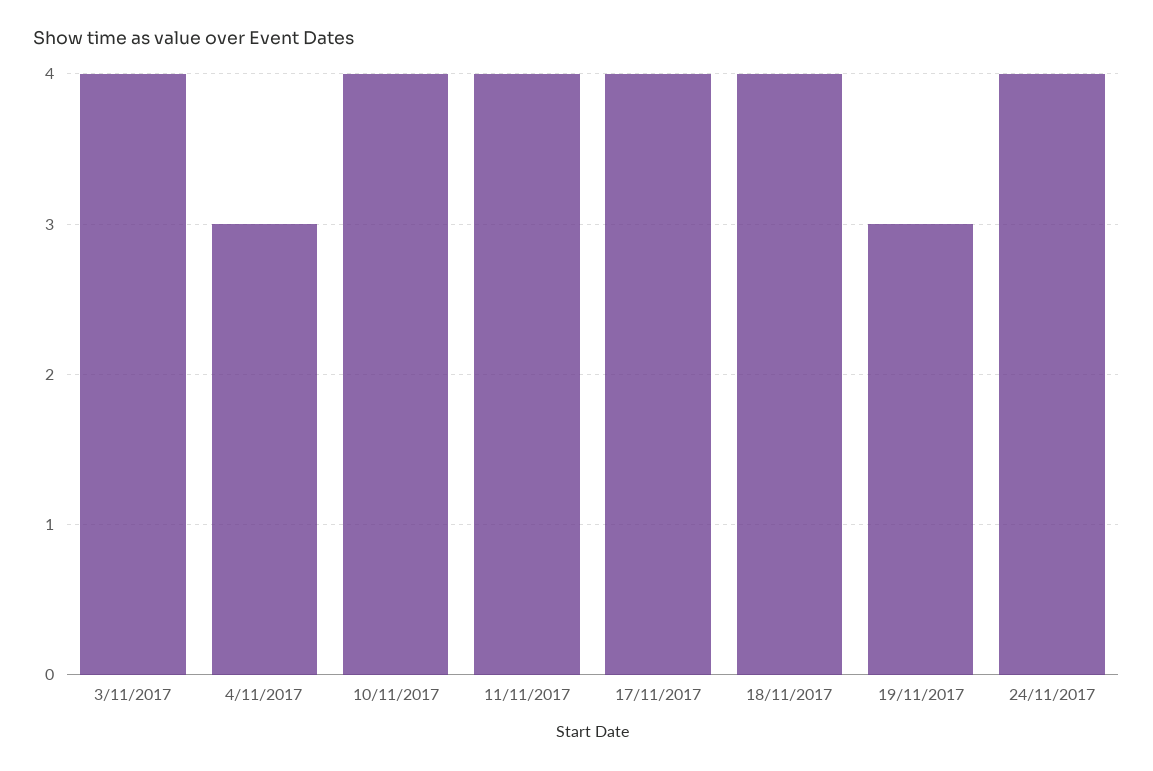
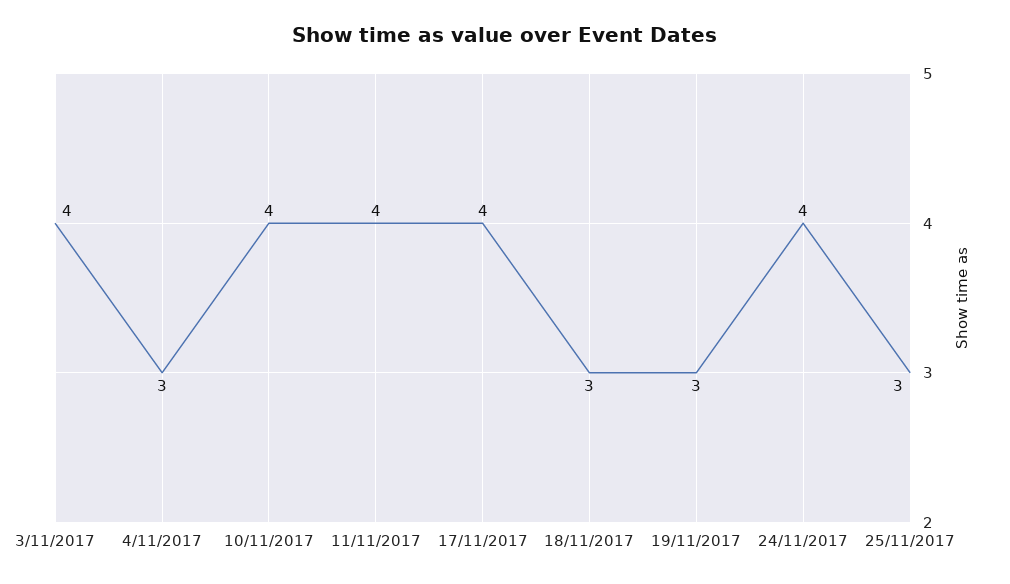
18/11/2017: 4 -> 3
25/11/2017: none -> 3

